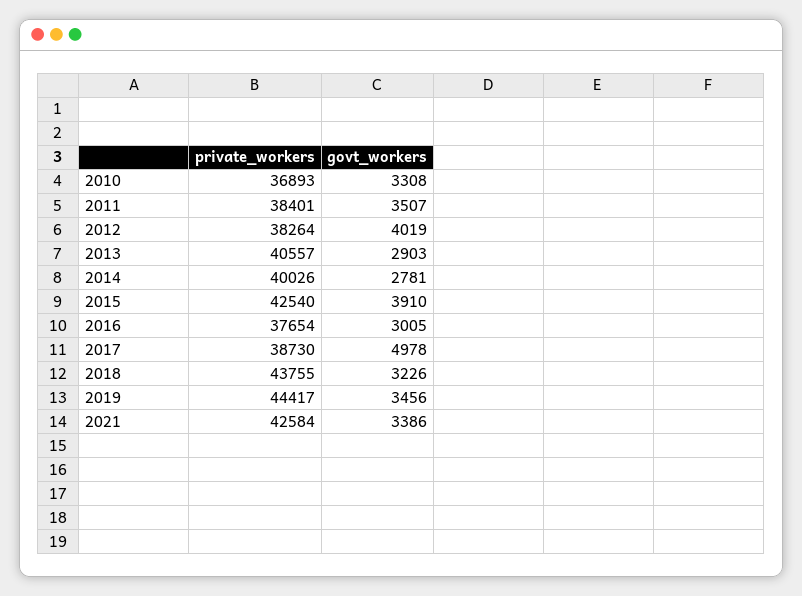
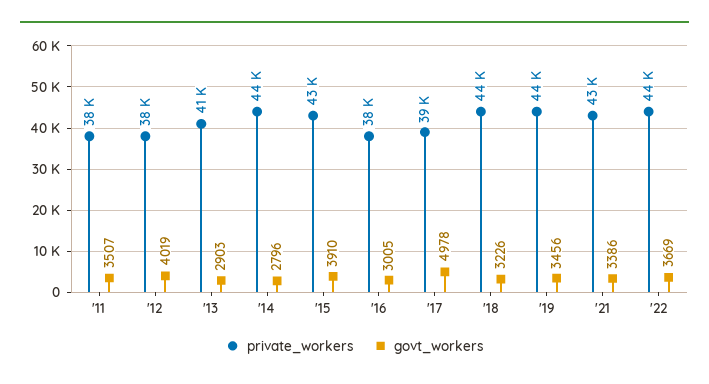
private_workers, 2010: 36893 -> none
govt_workers, 2010: 3308 -> none
private_workers, 2014: 40026 -> 44000
govt_workers, 2014: 2781 -> 2796
private_workers, '22: none -> 44000
govt_workers, '22: none -> 3669

